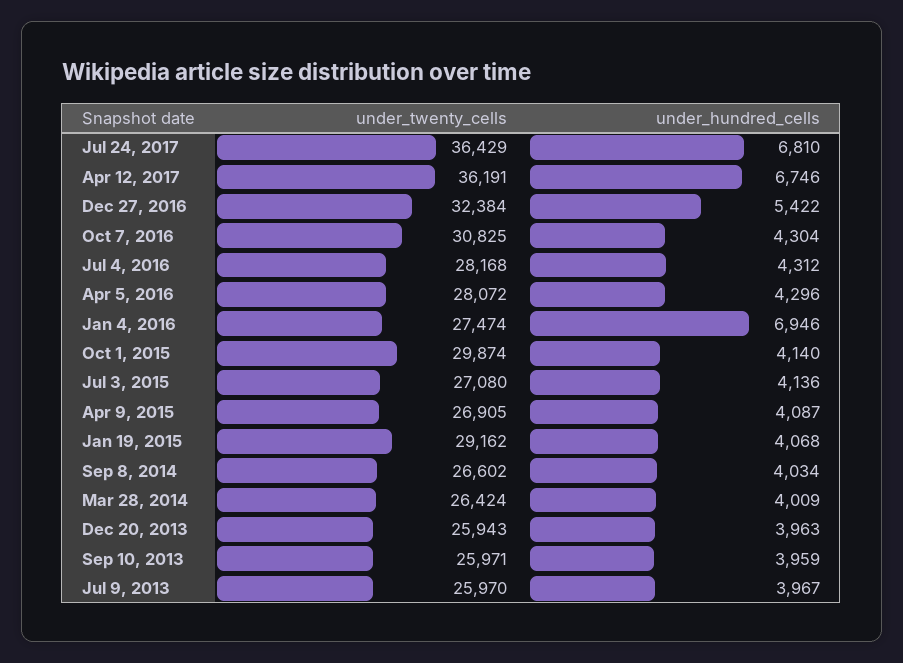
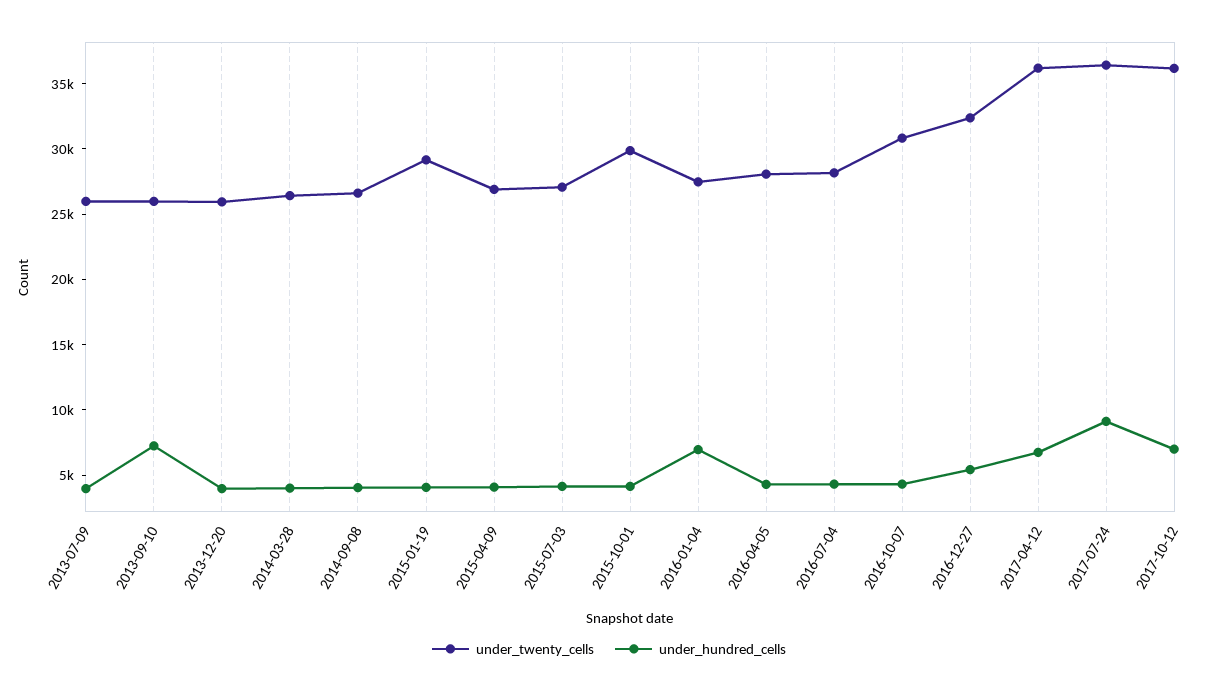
under_hundred_cells, Jul 24, 2017: 6810 -> 9000
under_hundred_cells, Sep 10, 2013: 3959 -> 7000
under_twenty_cells, 2017-10-12: none -> 36000
under_hundred_cells, 2017-10-12: none -> 7000

